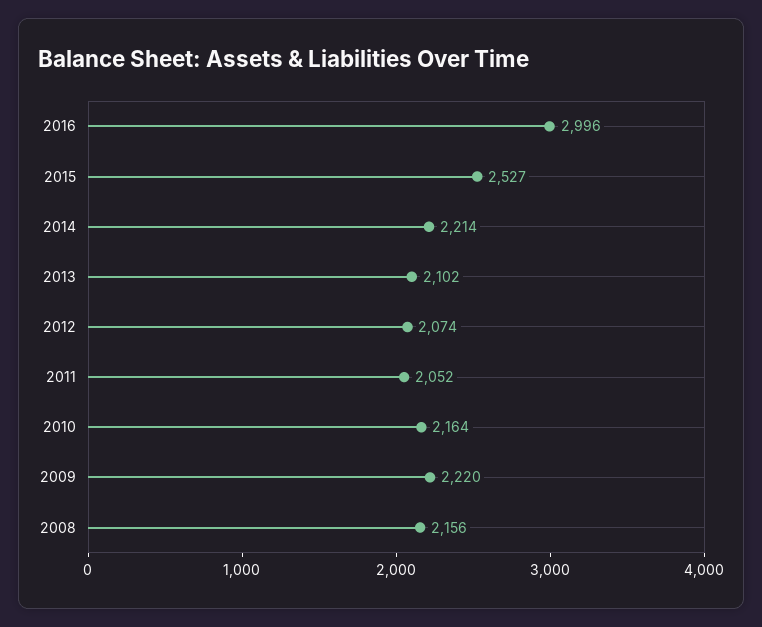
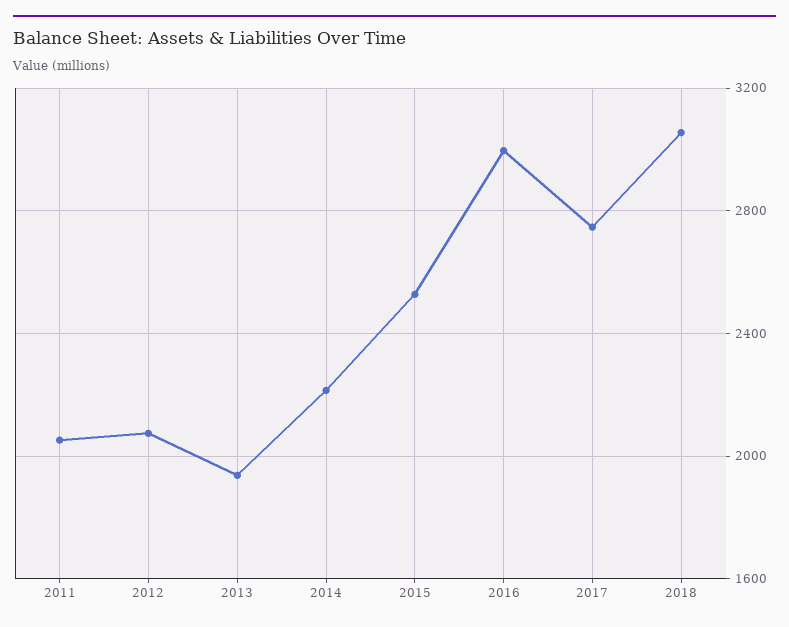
2013: 2102 -> 1950
2010: 2164 -> none
2009: 2220 -> none
2008: 2156 -> none
2017: none -> 2750
2018: none -> 3050

